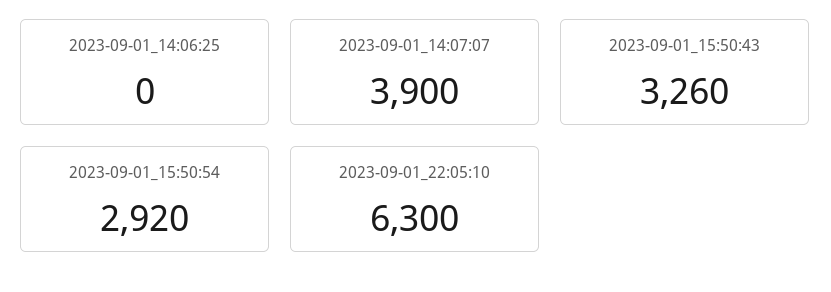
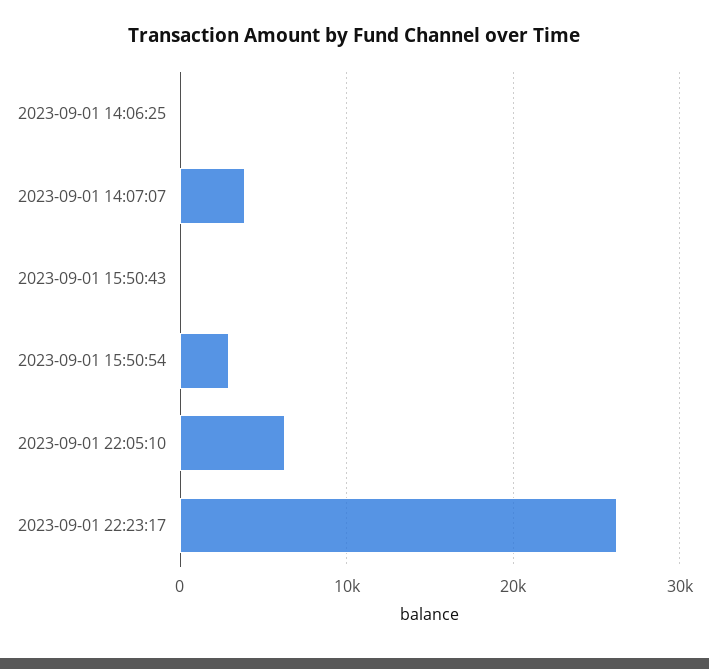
2023-09-01_15:50:43: 3260 -> 0
2023-09-01 22:23:17: none -> 26000

